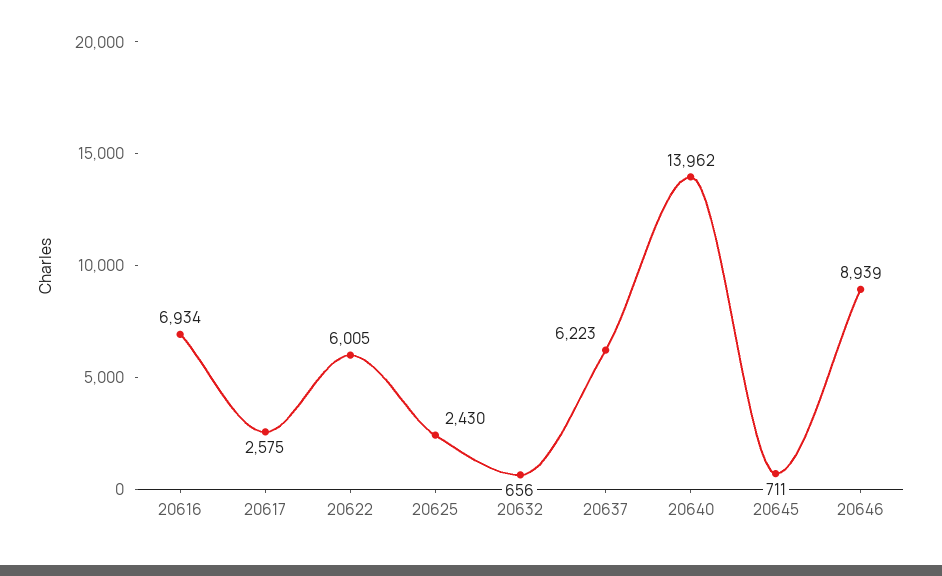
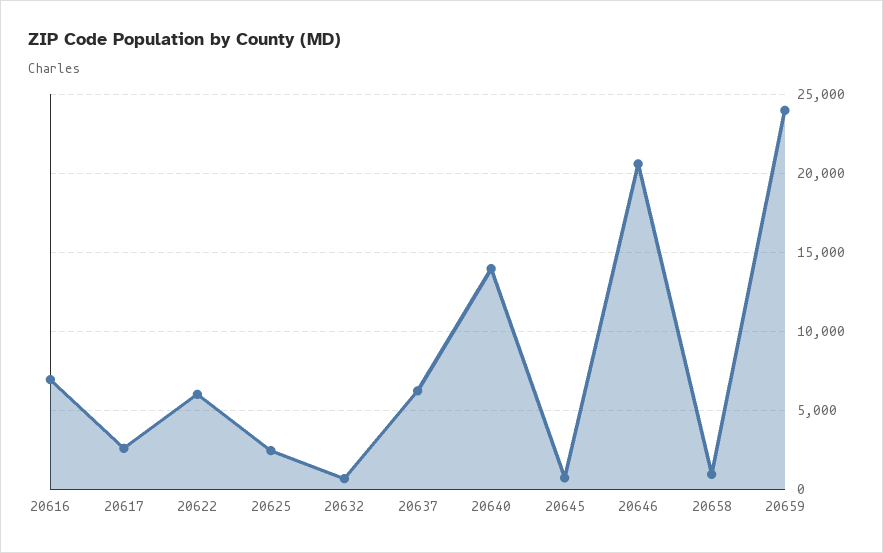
20646: 8939 -> 20500
20658: none -> 1000
20659: none -> 24000

